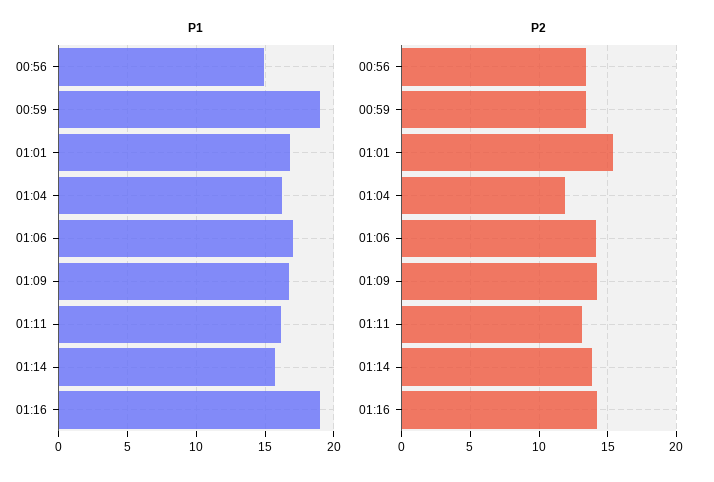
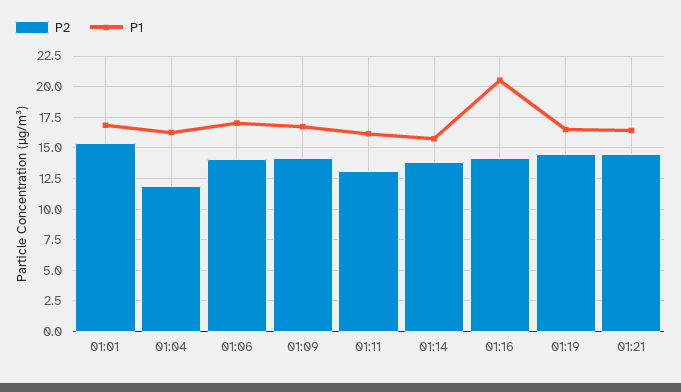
P1, 00:56: 15 -> none
P1, 00:59: 19 -> none
P1, 01:16: 19 -> 20.5
P2, 00:56: 13.5 -> none
P2, 00:59: 13.5 -> none
P2, 01:19: none -> 14.5
P1, 01:19: none -> 16.5
P2, 01:21: none -> 14.5
P1, 01:21: none -> 16.5

